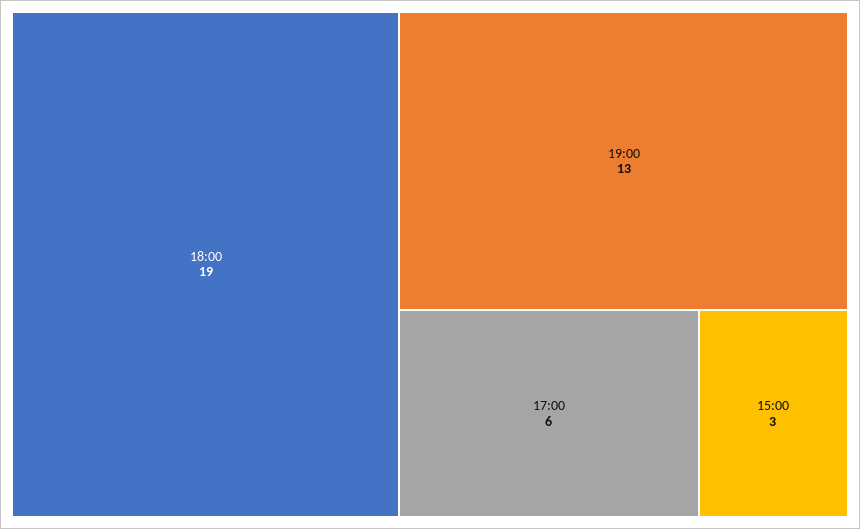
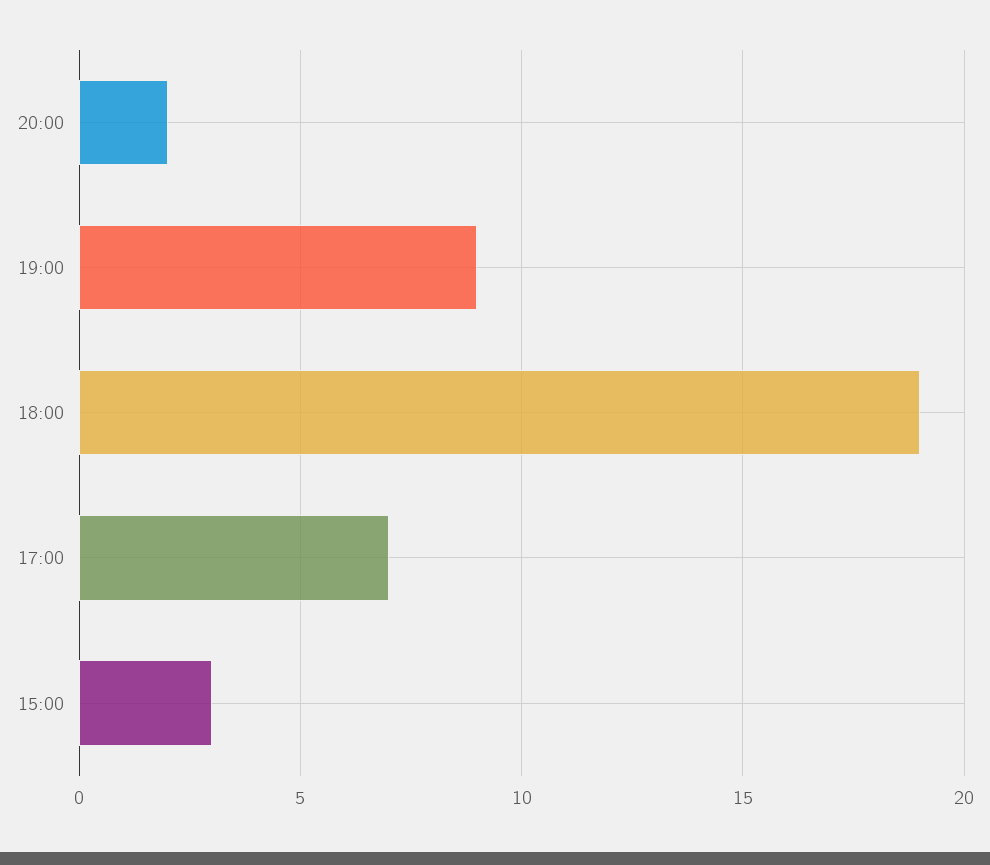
19:00: 13 -> 9
17:00: 6 -> 7
20:00: none -> 2

